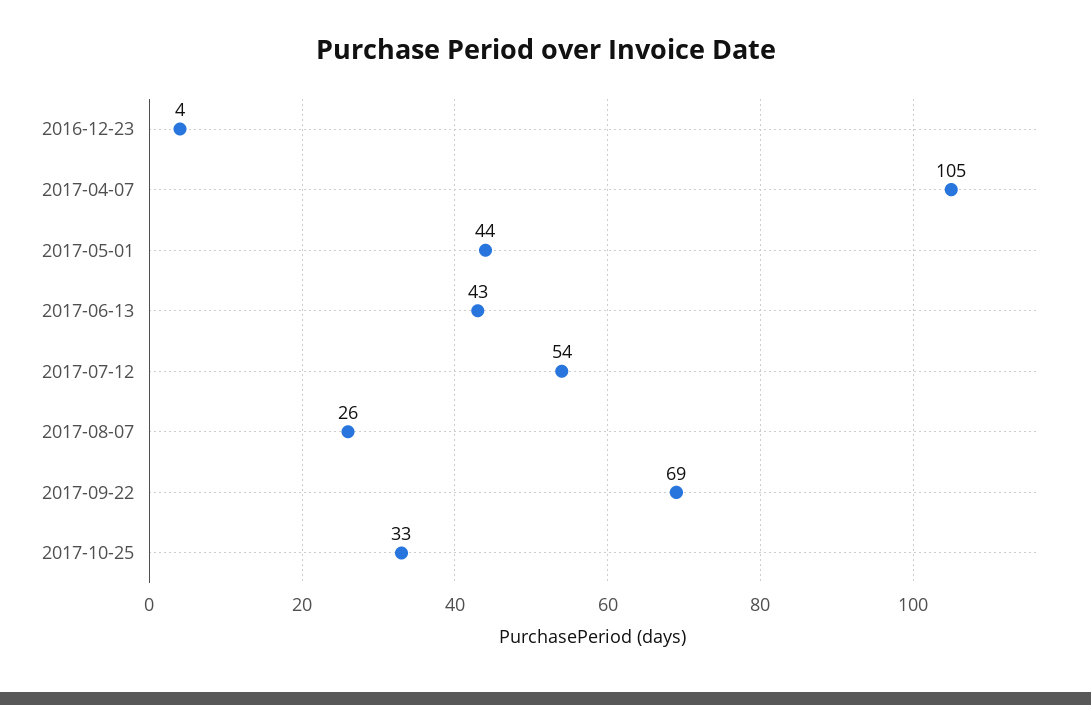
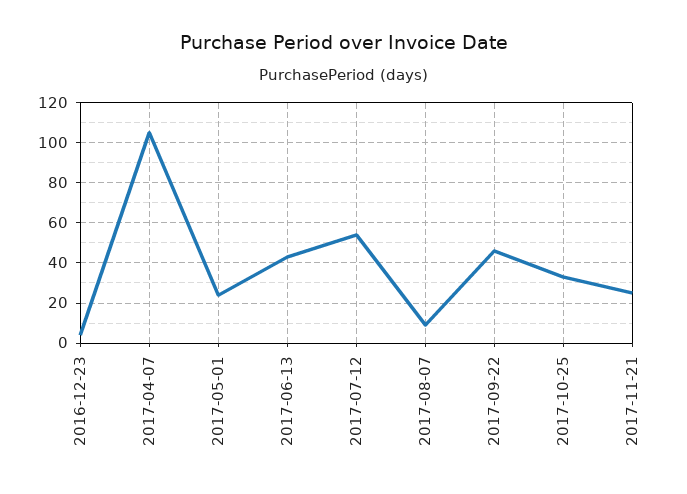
2017-05-01: 44 -> 25
2017-08-07: 26 -> 10
2017-09-22: 69 -> 45
2017-11-21: none -> 25

